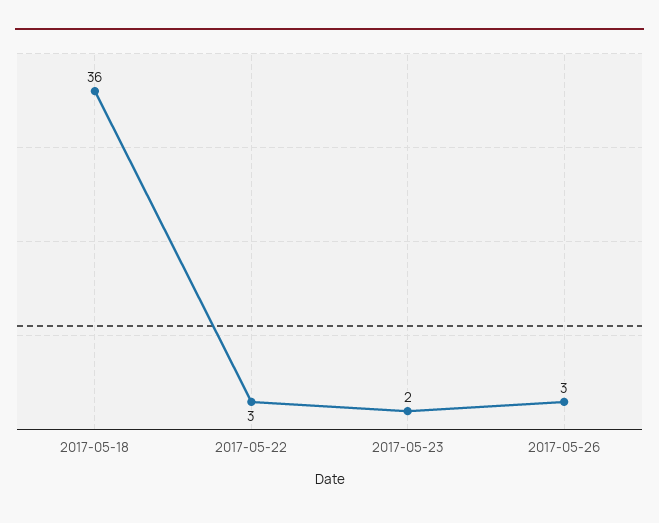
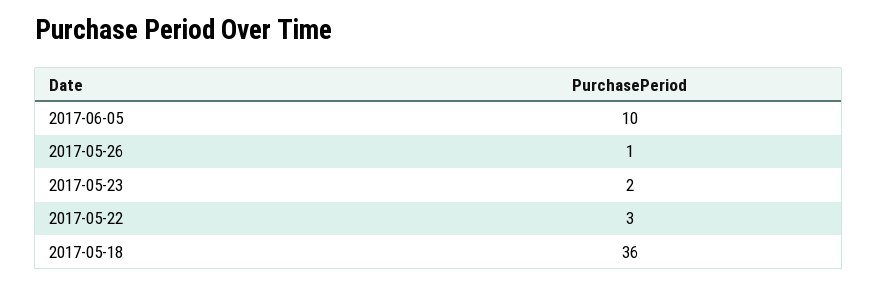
2017-05-26: 3 -> 1
2017-06-05: none -> 10

